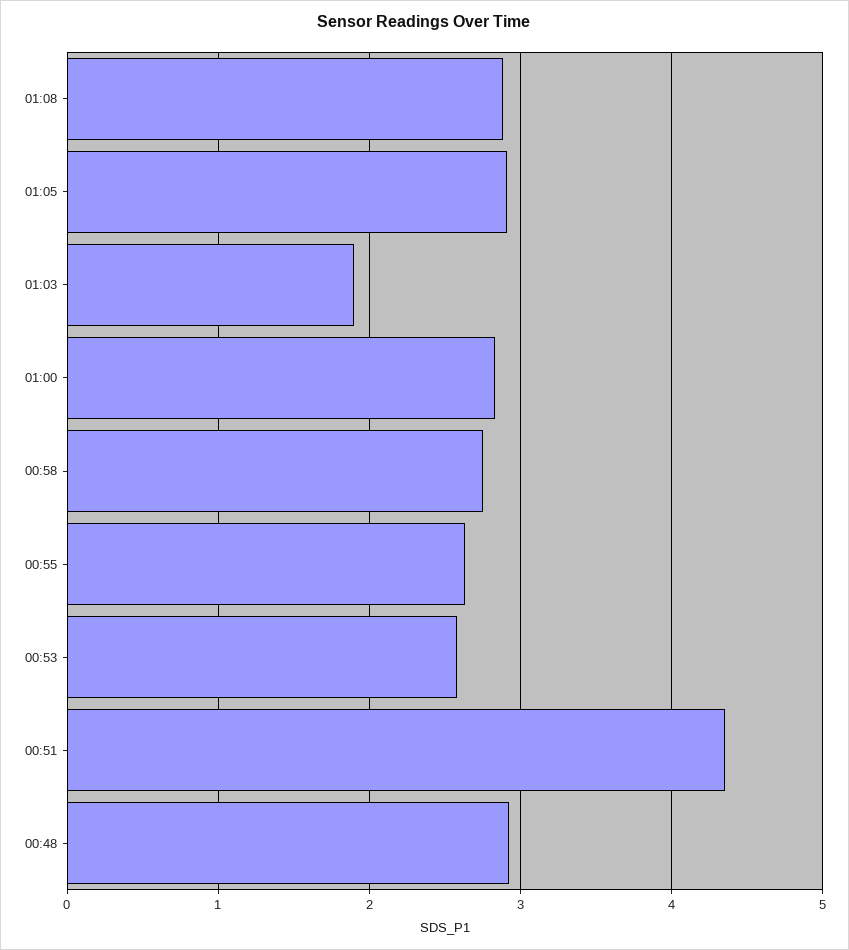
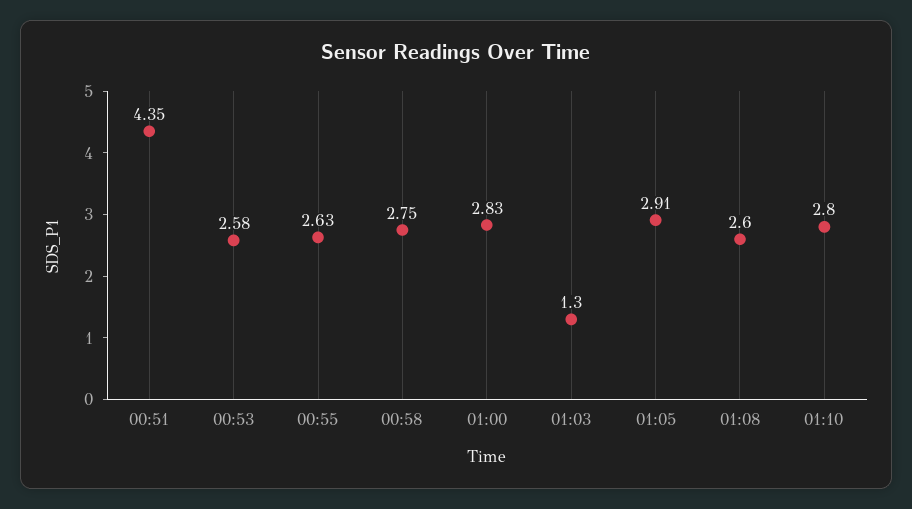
01:08: 2.9 -> 2.6
01:03: 1.9 -> 1.3
00:48: 2.9 -> none
01:10: none -> 2.8

